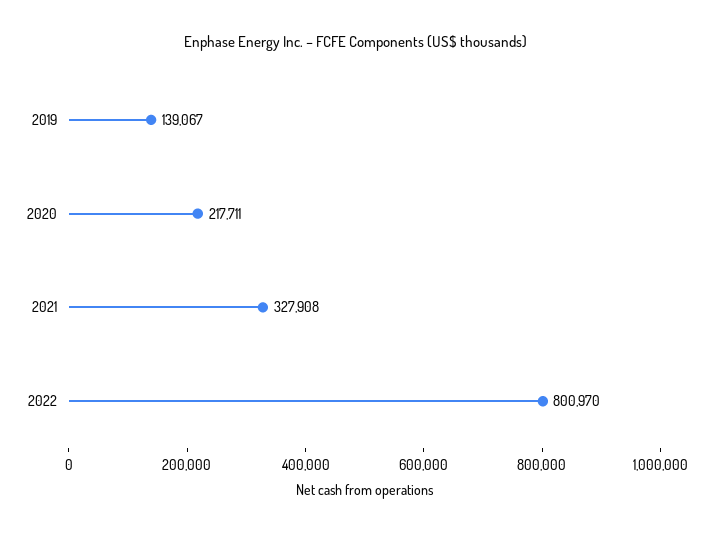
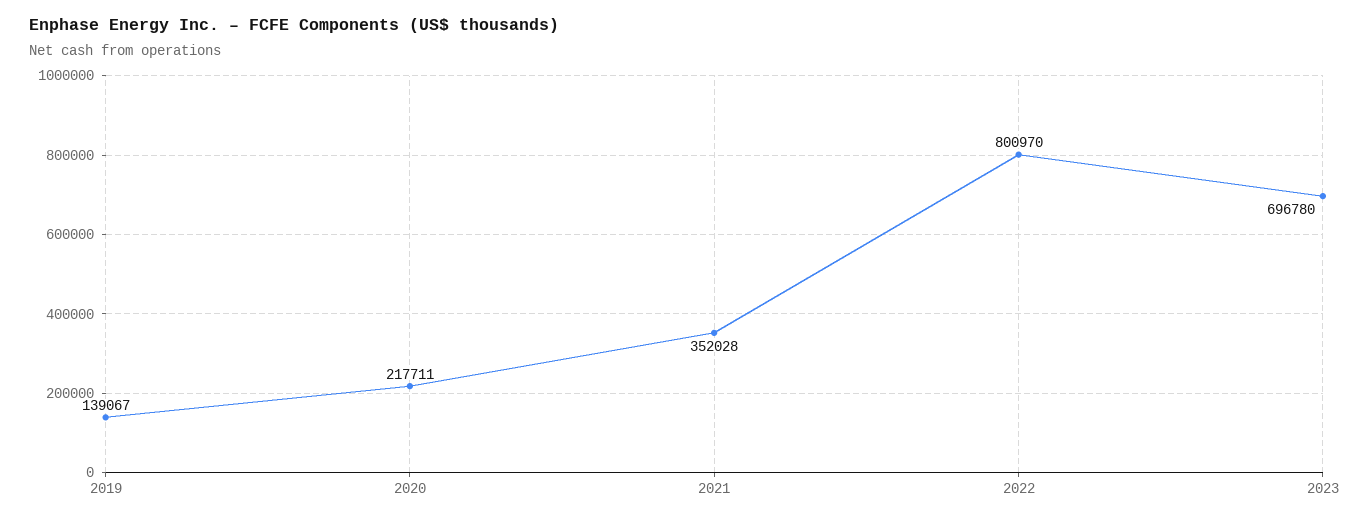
2021: 327908 -> 352028
2023: none -> 696780

